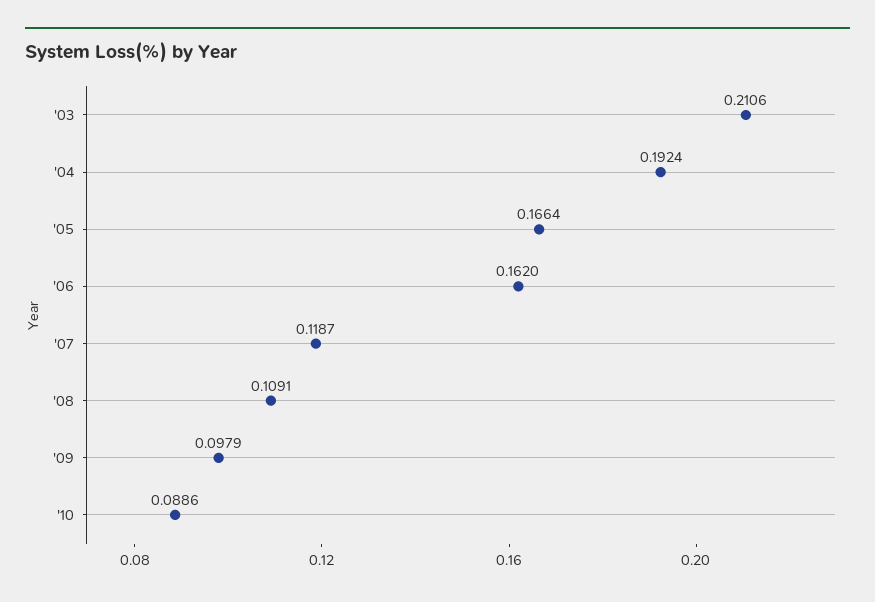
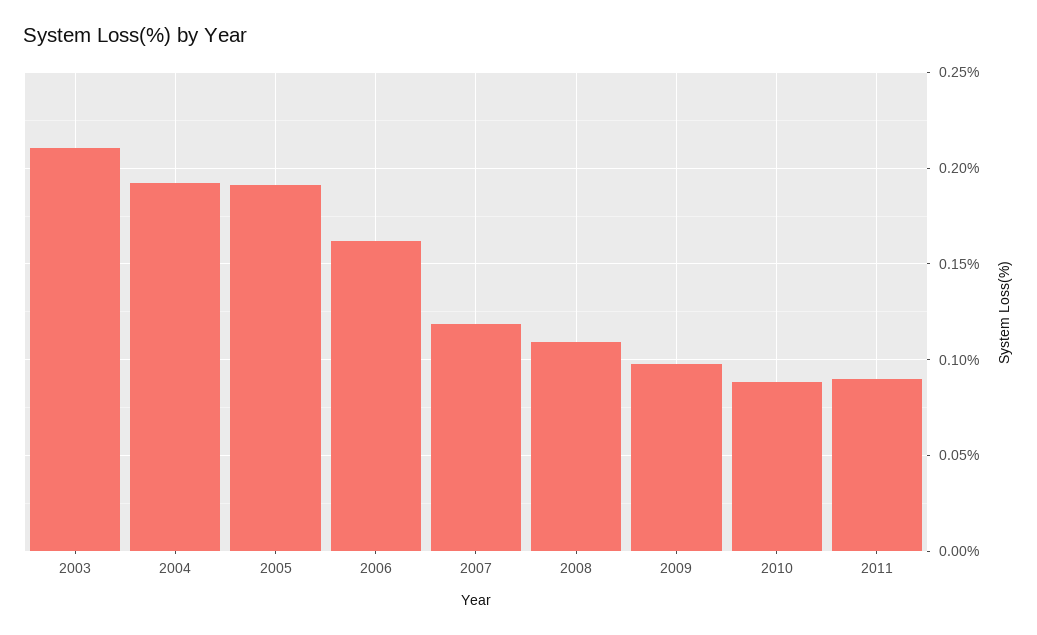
'05: 0.1664 -> 0.19
2011: none -> 0.09

